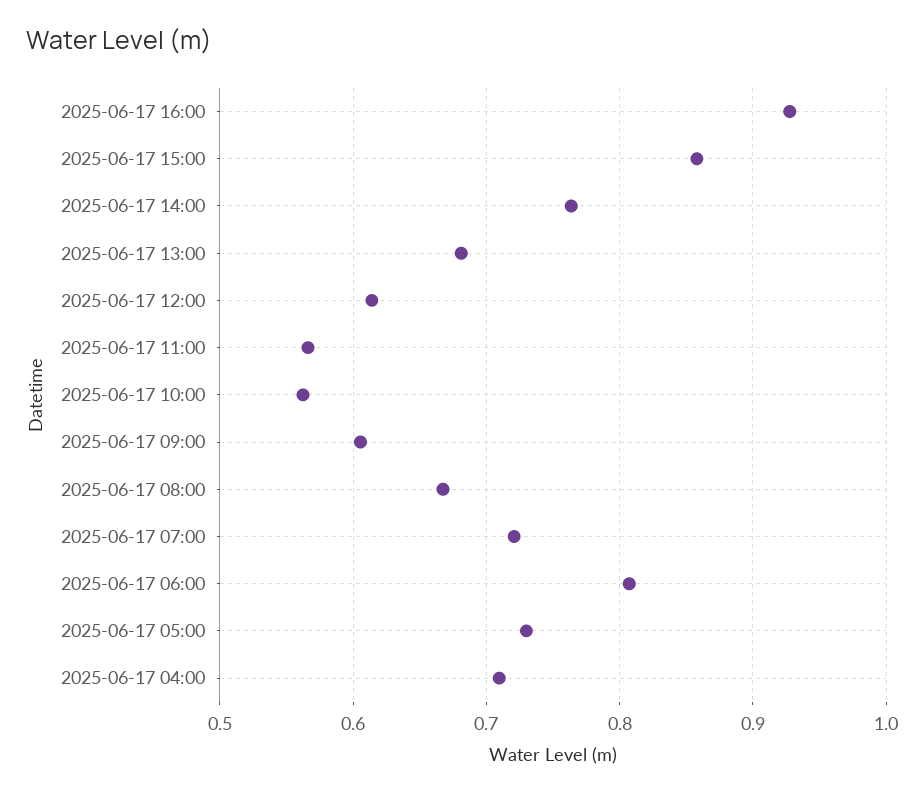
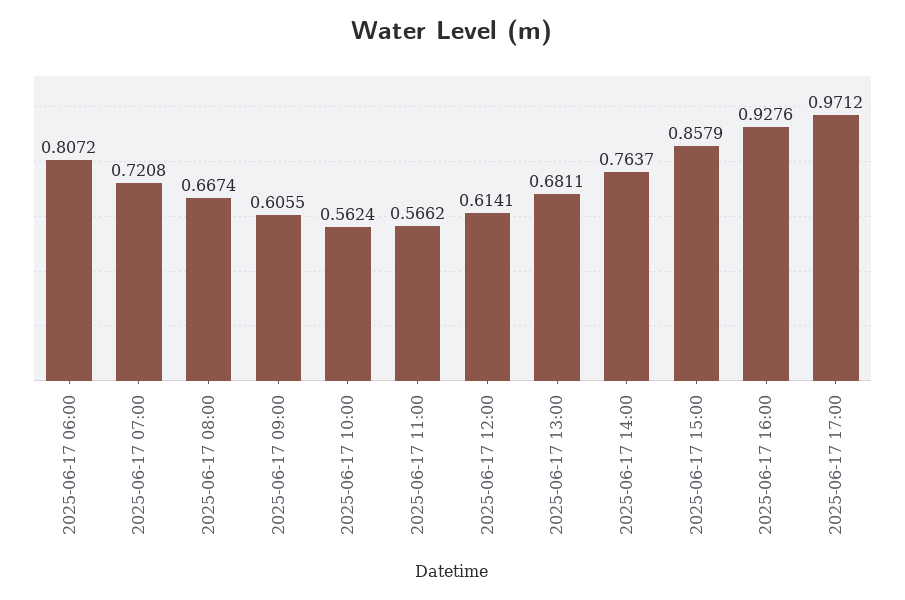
2025-06-17 05:00: 0.73 -> none
2025-06-17 04:00: 0.71 -> none
2025-06-17 17:00: none -> 0.9712

